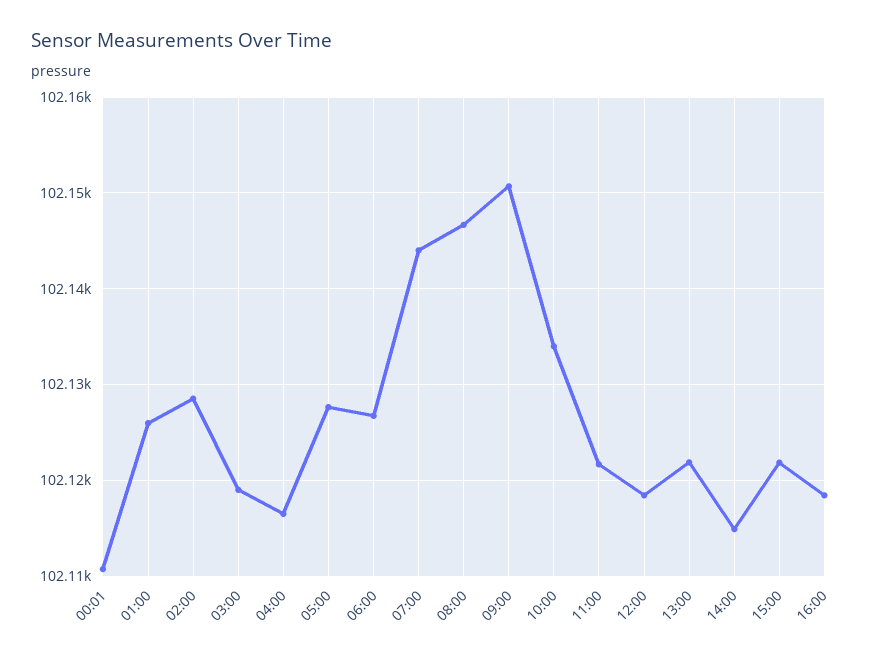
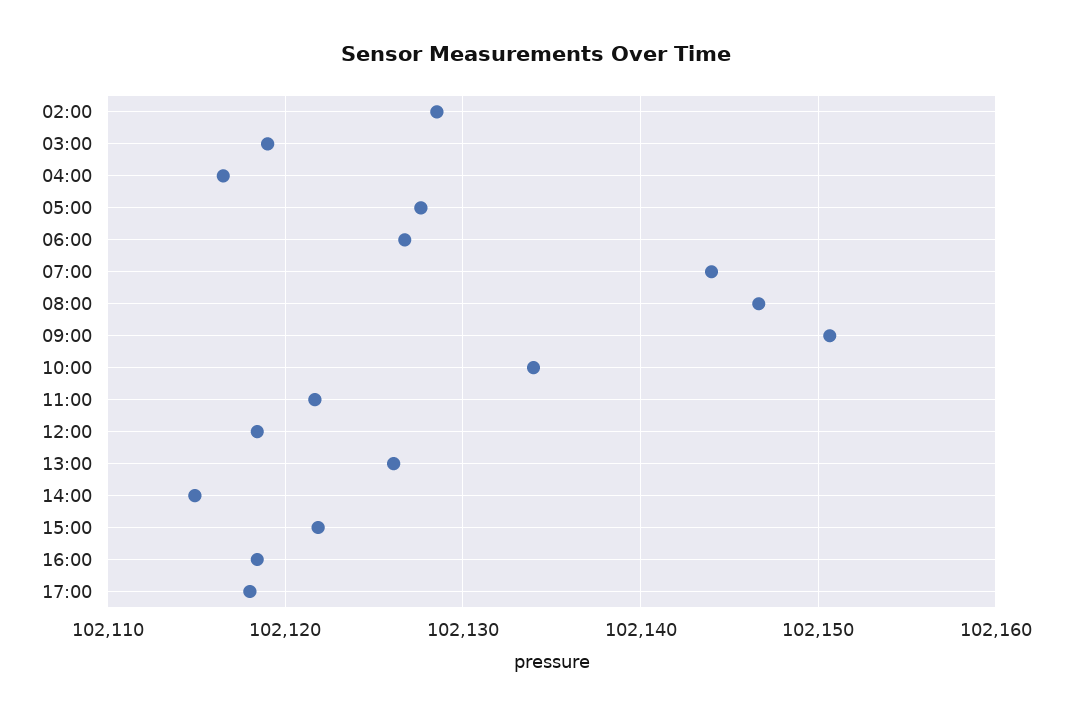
00:01: 102111 -> none
01:00: 102126 -> none
13:00: 102122 -> 102126
17:00: none -> 102118

